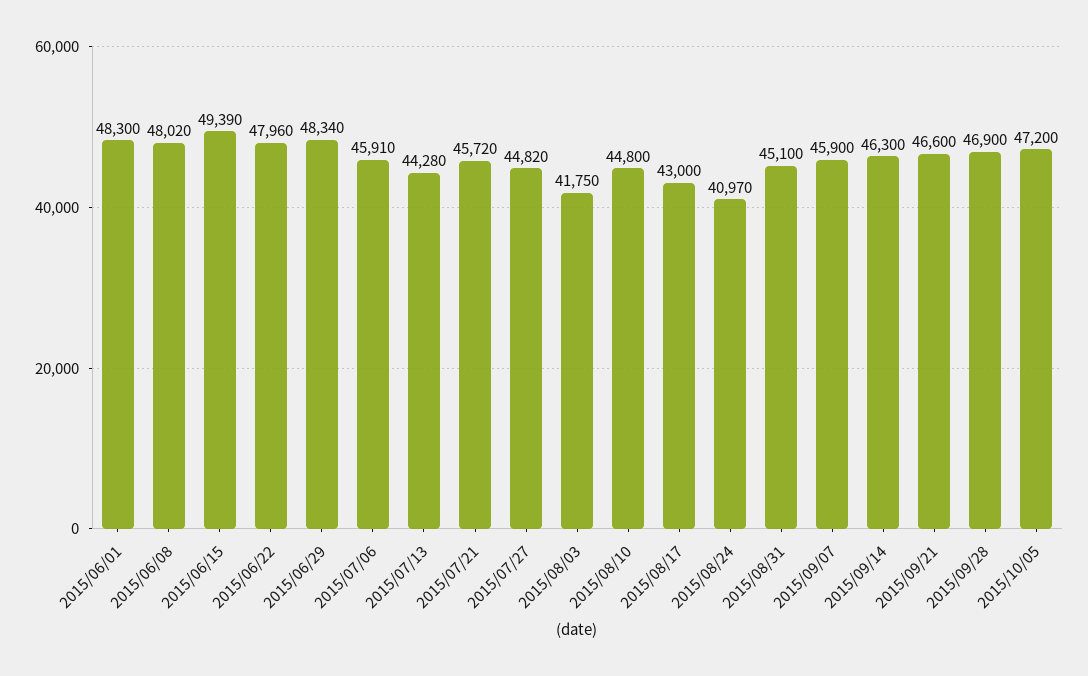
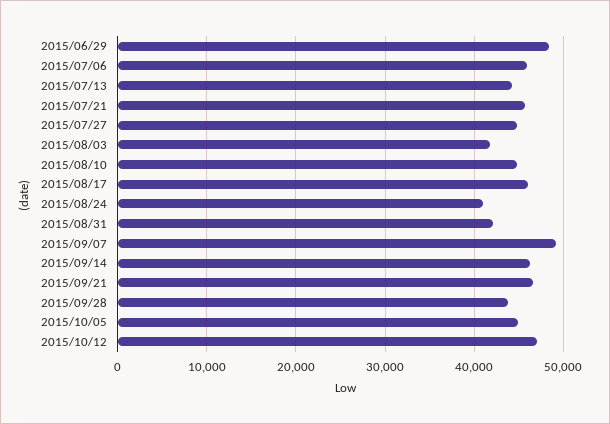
2015/06/01: 48300 -> none
2015/06/08: 48020 -> none
2015/06/15: 49390 -> none
2015/06/22: 47960 -> none
2015/08/17: 43000 -> 46000
2015/08/31: 45100 -> 42000
2015/09/07: 45900 -> 49000
2015/09/28: 46900 -> 44000
2015/10/05: 47200 -> 45000
2015/10/12: none -> 47000

